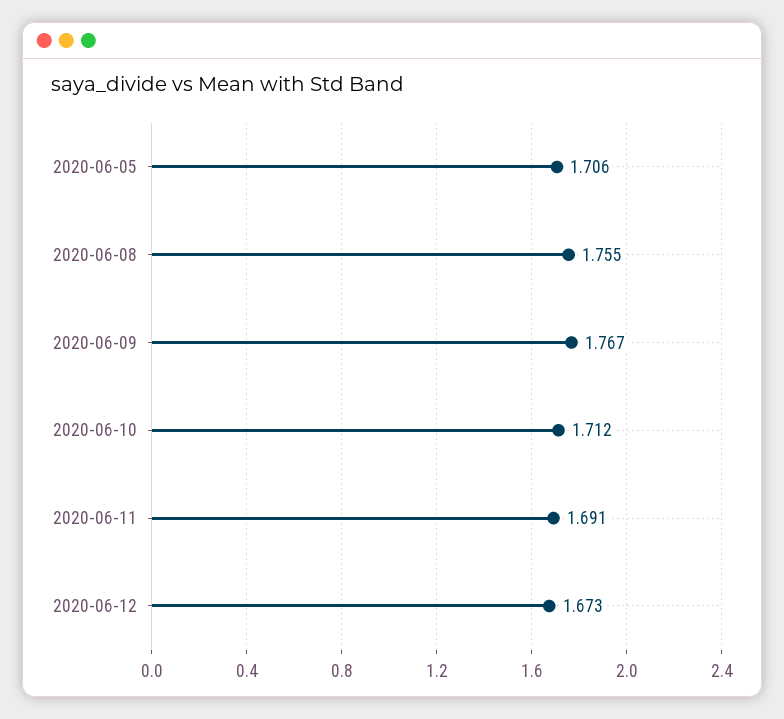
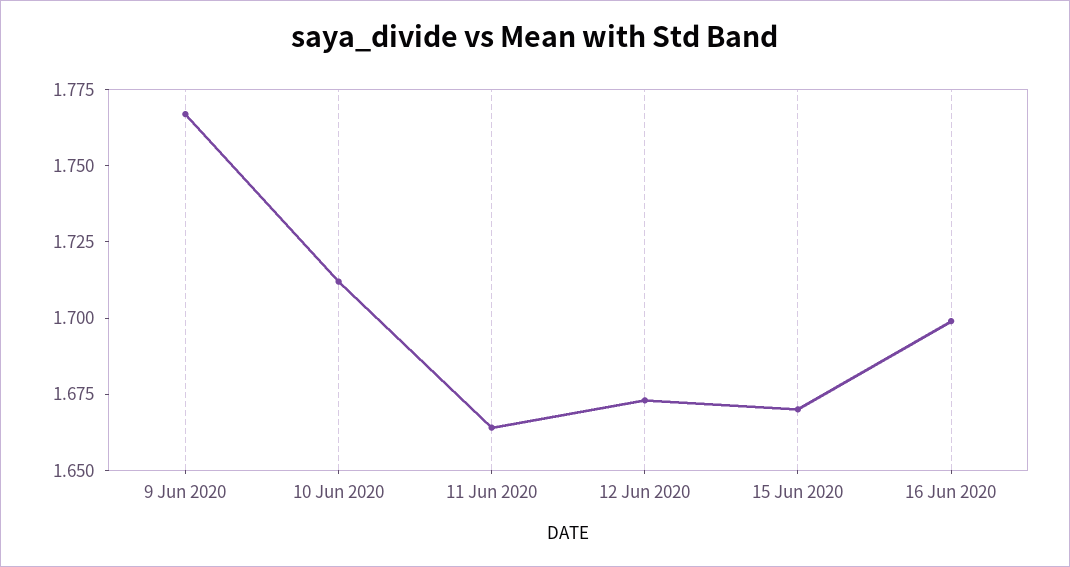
2020-06-05: 1.706 -> none
2020-06-08: 1.755 -> none
2020-06-11: 1.691 -> 1.665
15 Jun 2020: none -> 1.67
16 Jun 2020: none -> 1.7

